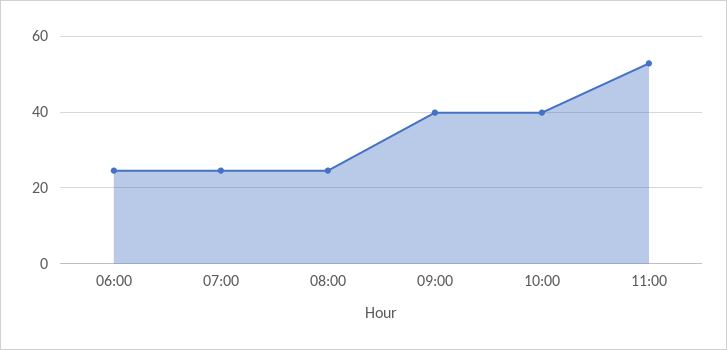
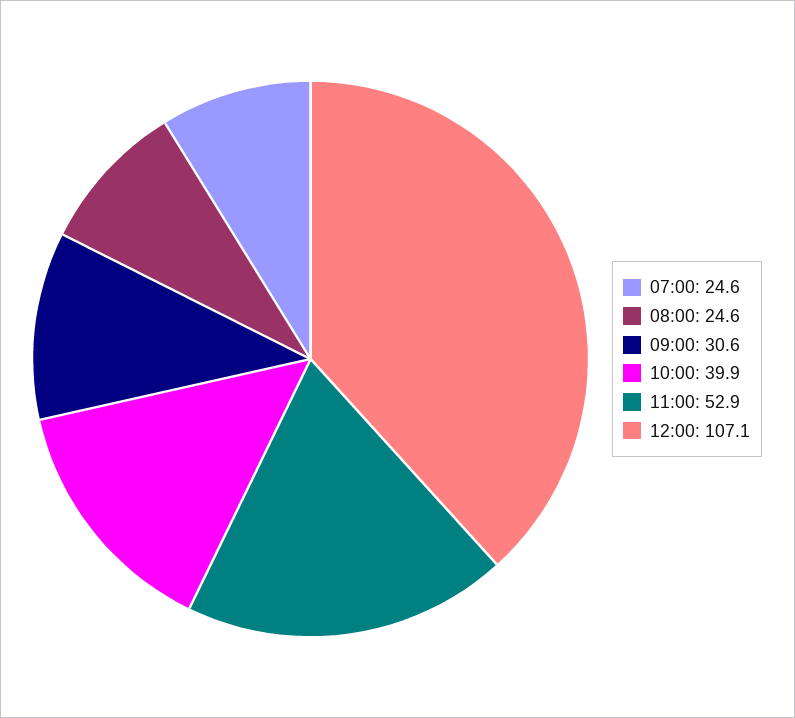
06:00: 24 -> none
09:00: 40 -> 30.6
12:00: none -> 107.1

